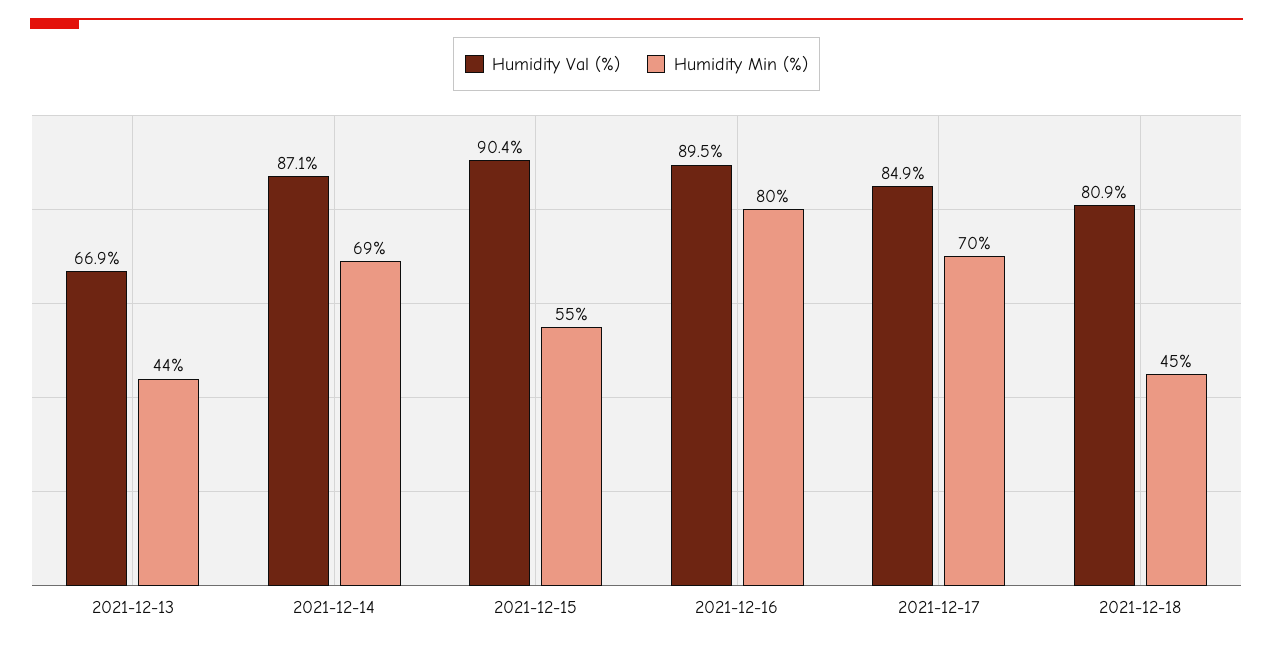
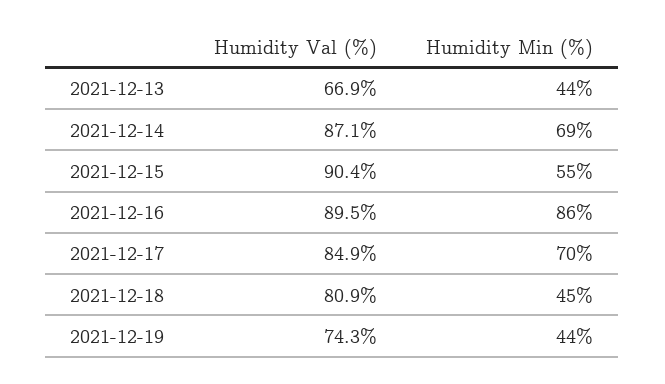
Humidity Min (%), 2021-12-16: 80 -> 86
Humidity Val (%), 2021-12-19: none -> 74.3
Humidity Min (%), 2021-12-19: none -> 44

